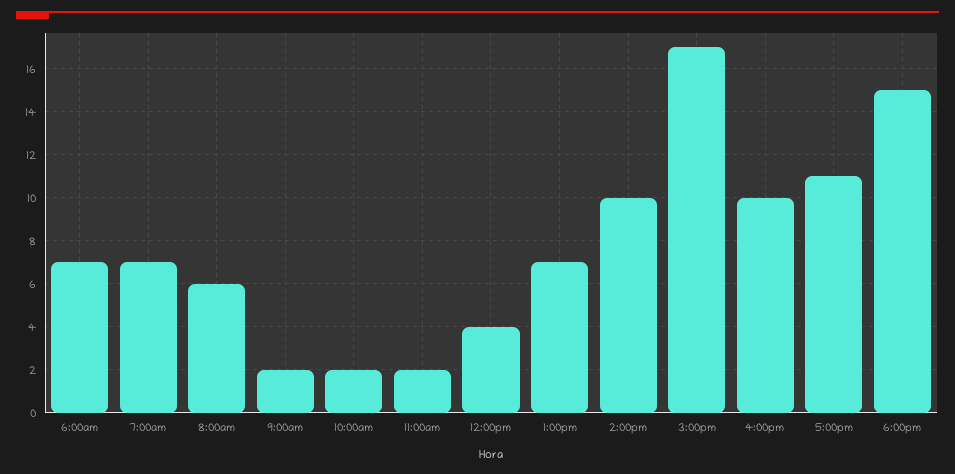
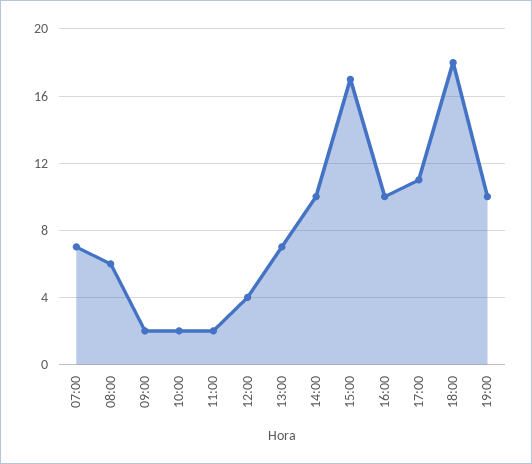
6:00am: 7 -> none
6:00pm: 15 -> 18
19:00: none -> 10

